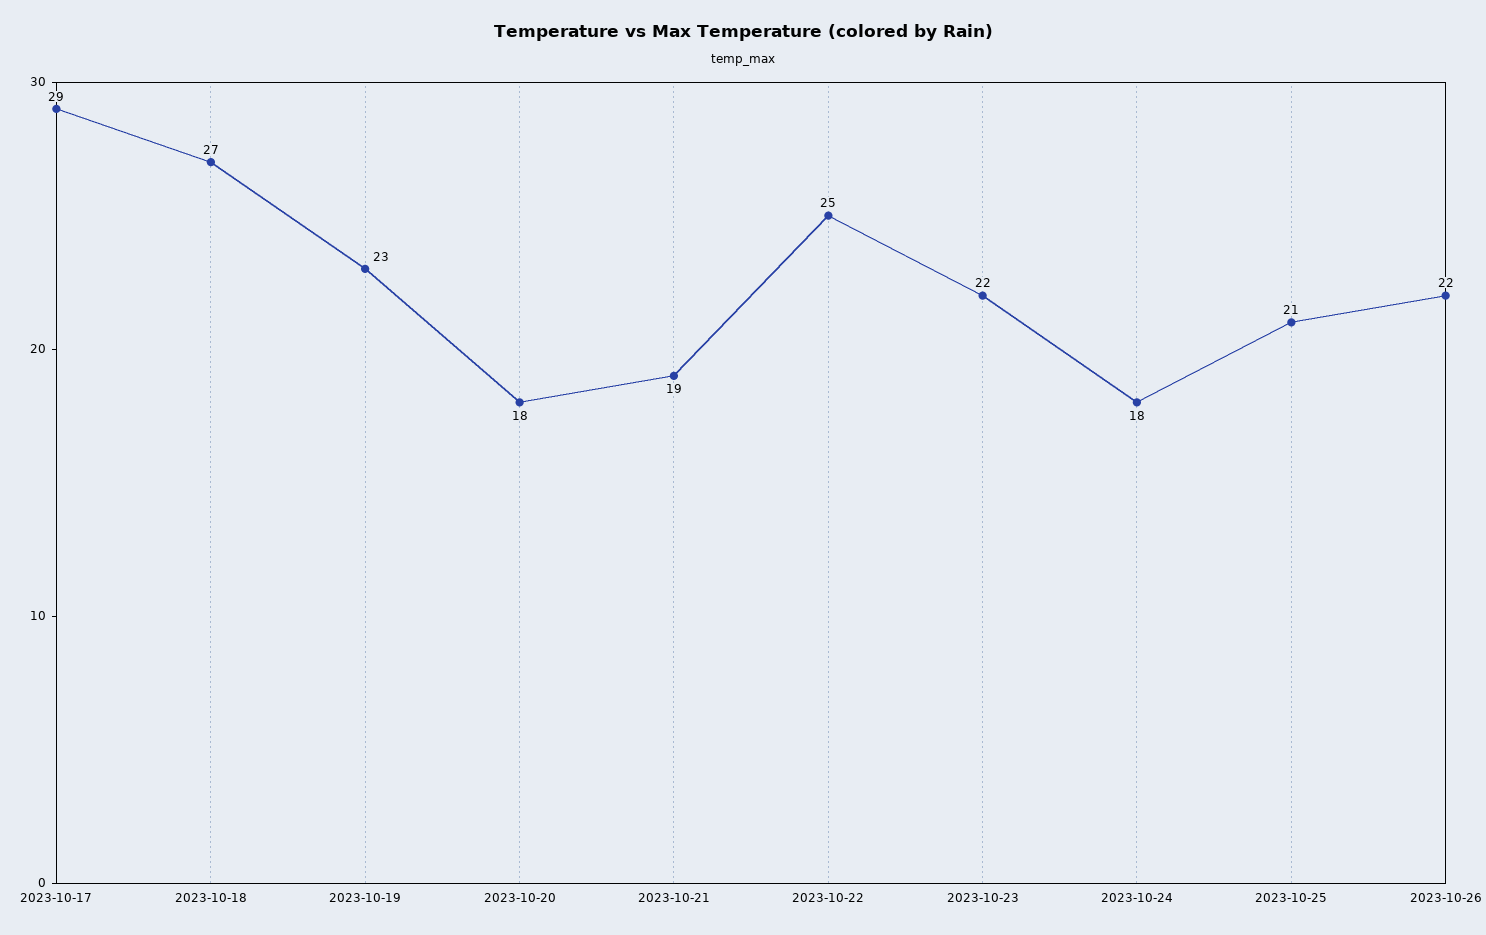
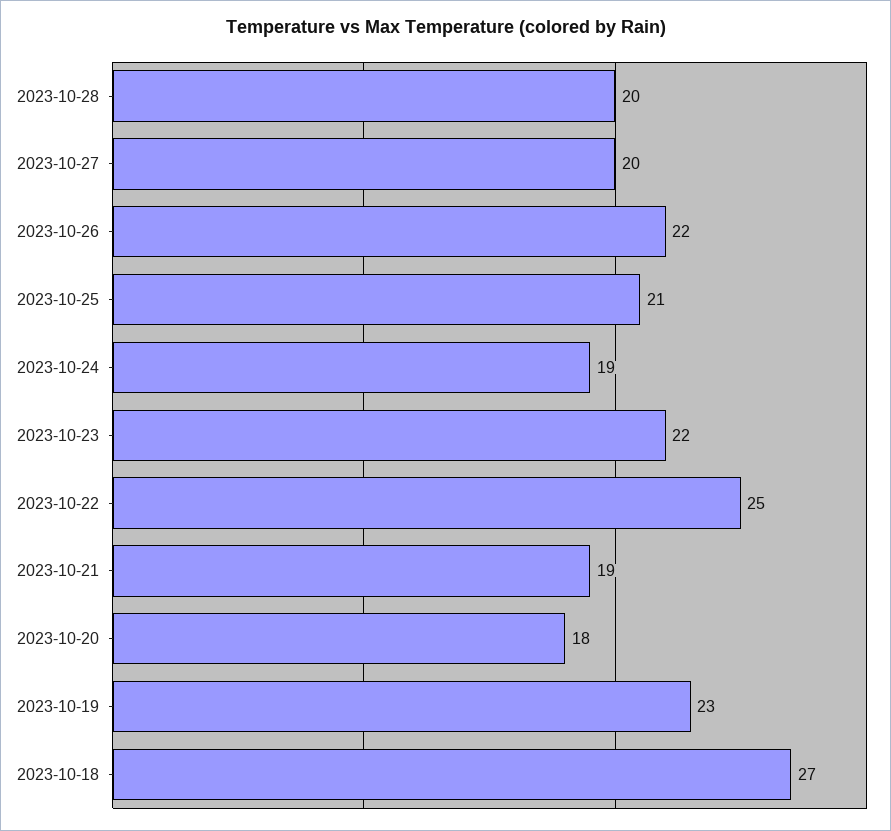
2023-10-17: 29 -> none
2023-10-24: 18 -> 19
2023-10-28: none -> 20
2023-10-27: none -> 20

